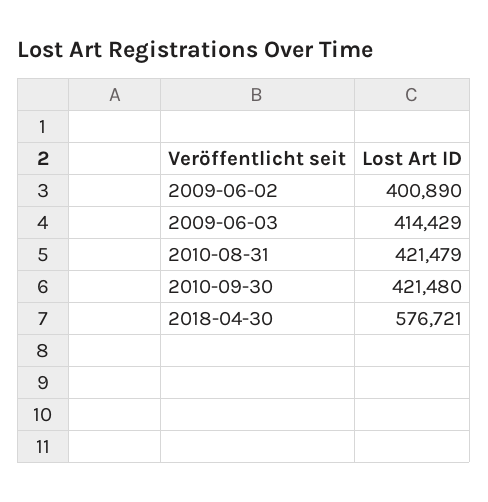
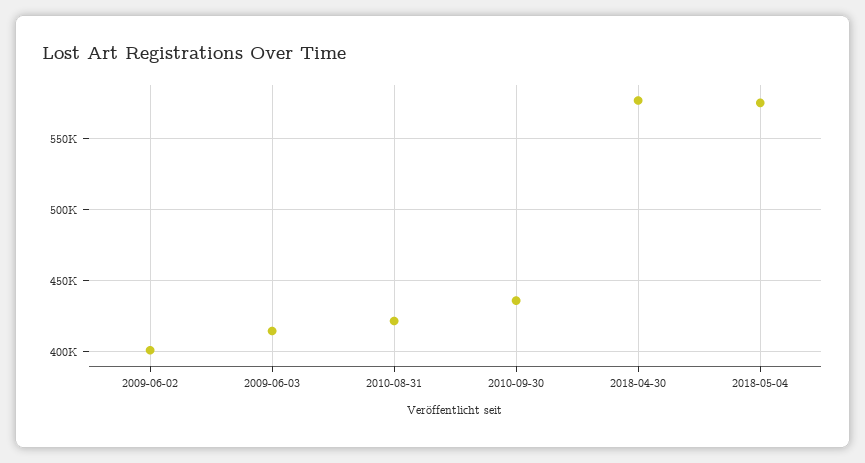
2010-09-30: 421480 -> 435000
2018-05-04: none -> 575000

